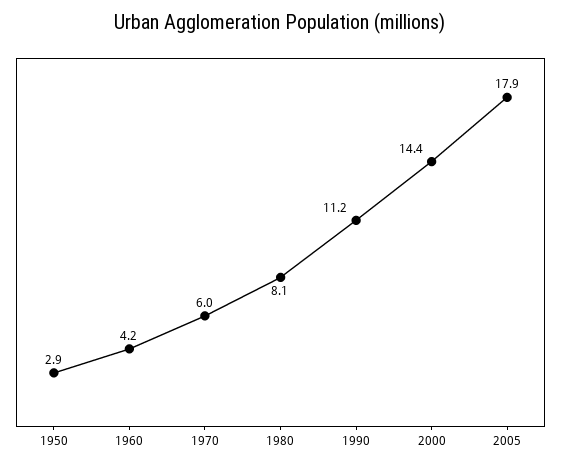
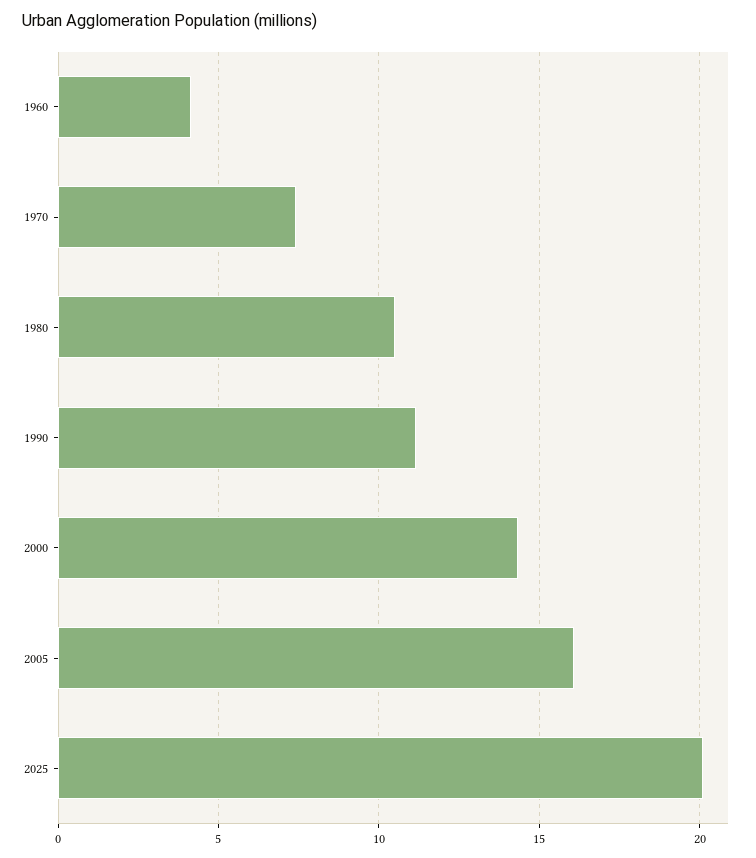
1950: 2.9 -> none
1970: 6 -> 7.5
1980: 8.1 -> 10.5
2005: 17.9 -> 16
2025: none -> 20

